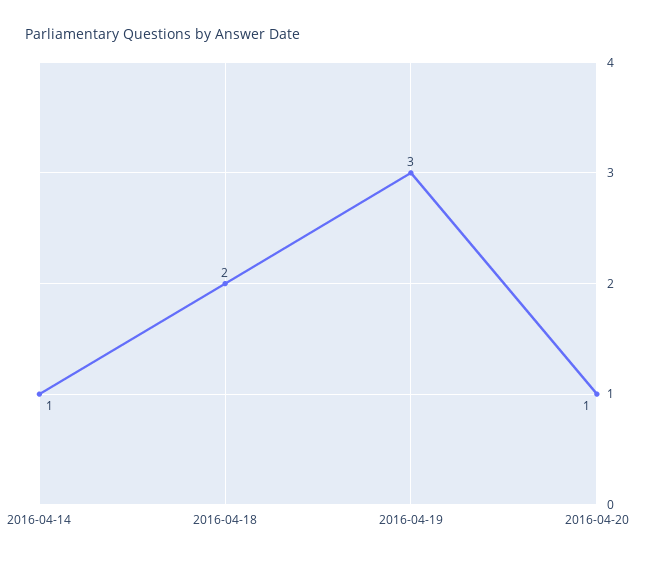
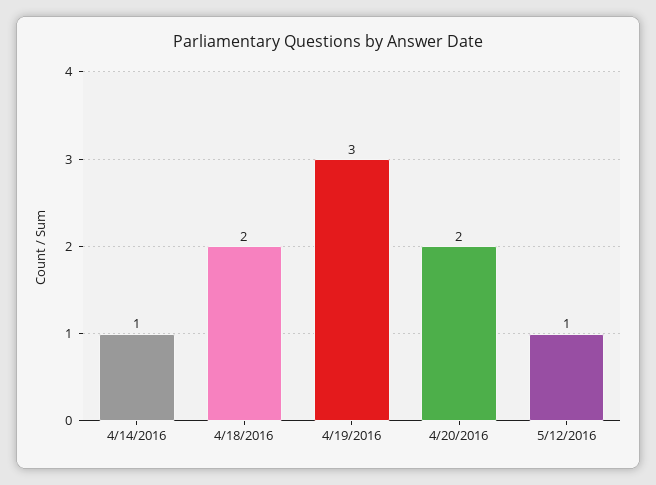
2016-04-20: 1 -> 2
5/12/2016: none -> 1

